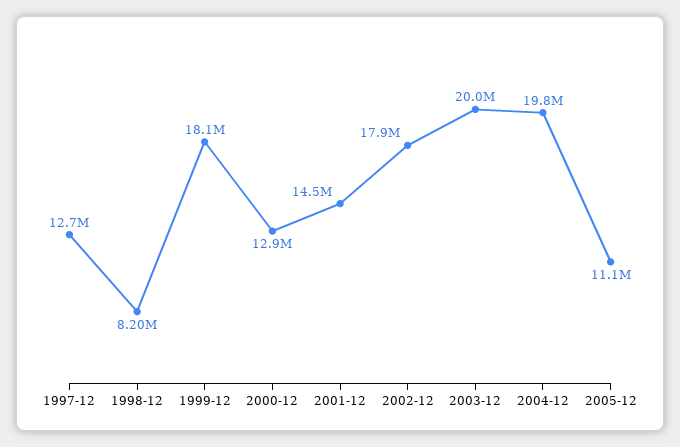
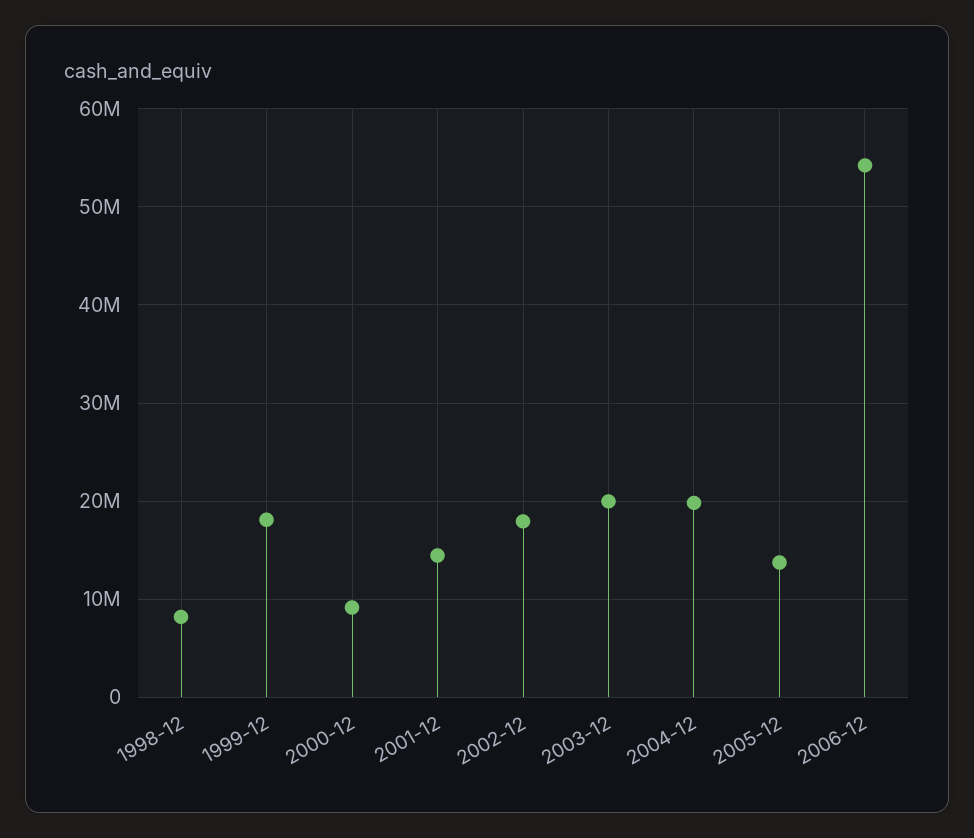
1997-12: 12700000 -> none
2000-12: 12900000 -> 9000000
2005-12: 11100000 -> 14000000
2006-12: none -> 54000000

